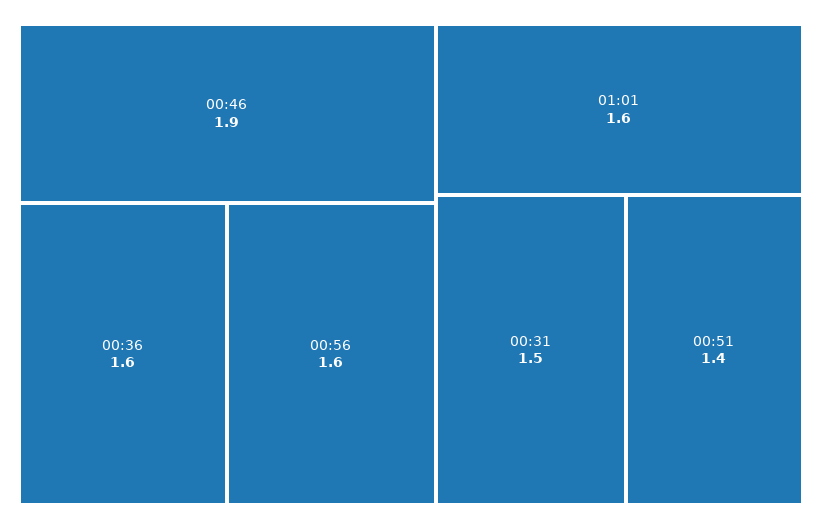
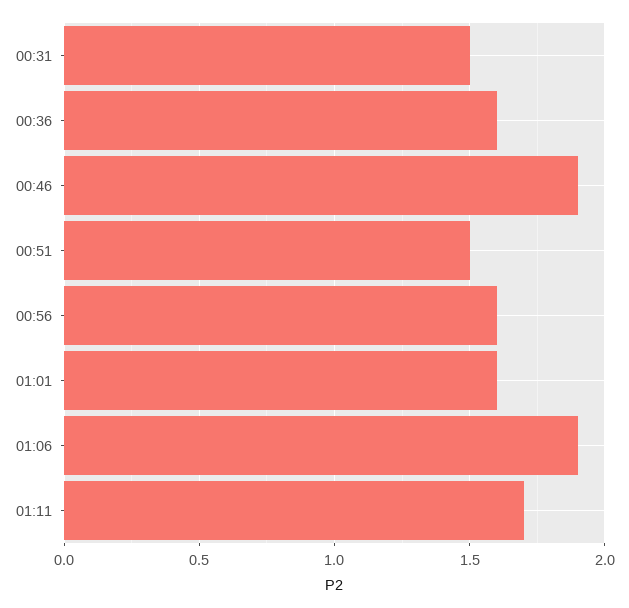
00:51: 1.4 -> 1.5
01:06: none -> 1.9
01:11: none -> 1.7

